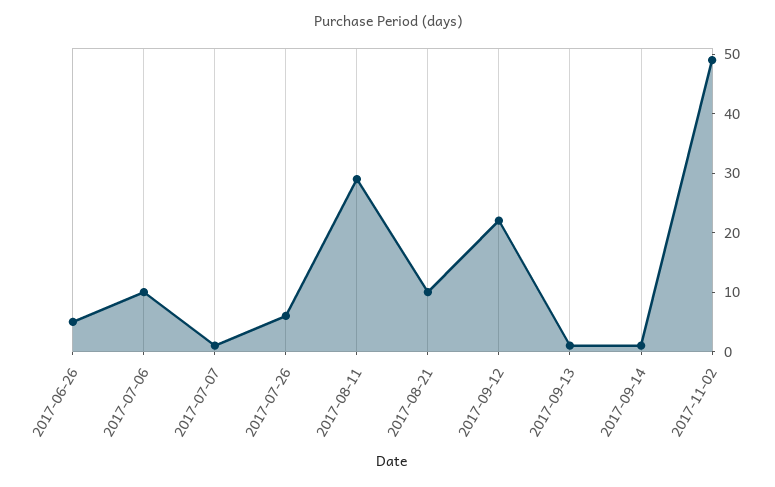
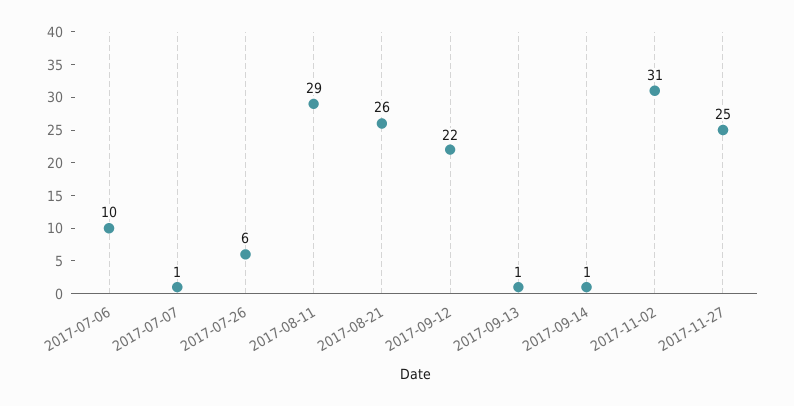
2017-06-26: 5 -> none
2017-08-21: 10 -> 26
2017-11-02: 50 -> 31
2017-11-27: none -> 25

